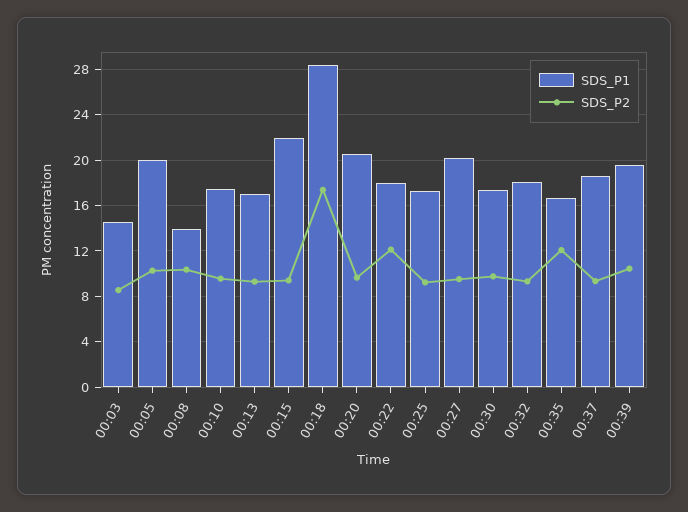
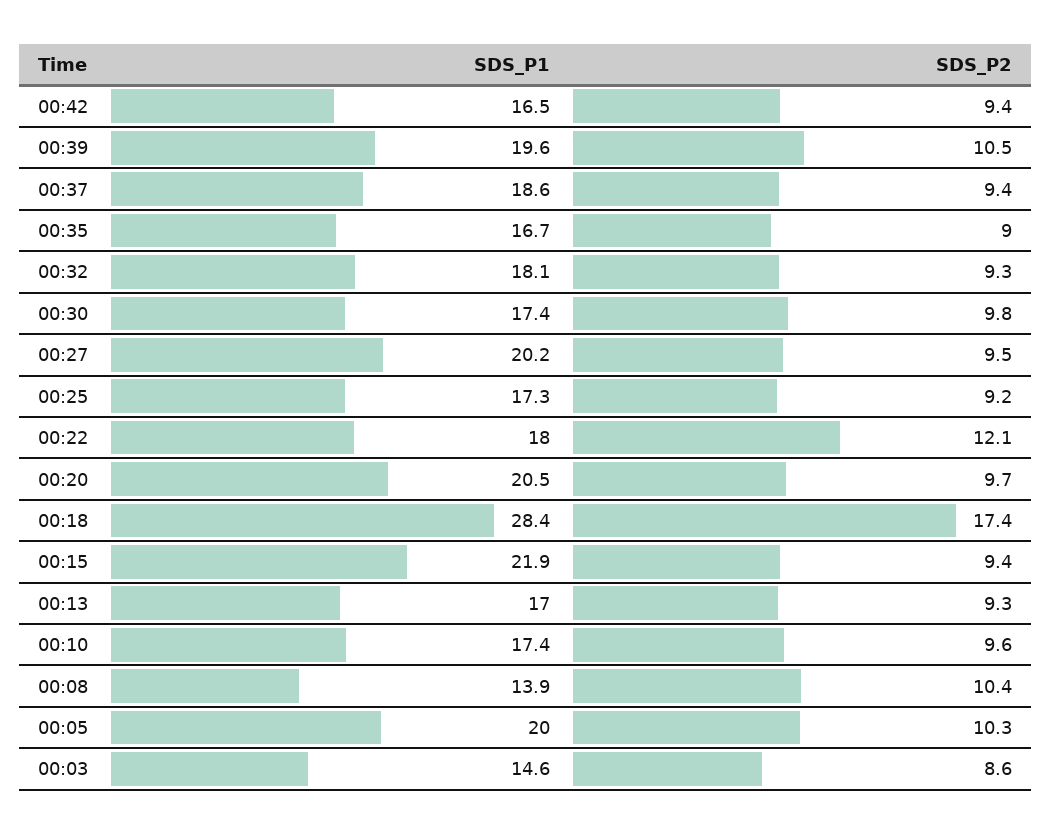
SDS_P2, 00:35: 12 -> 9
SDS_P1, 00:42: none -> 16.5
SDS_P2, 00:42: none -> 9.4

